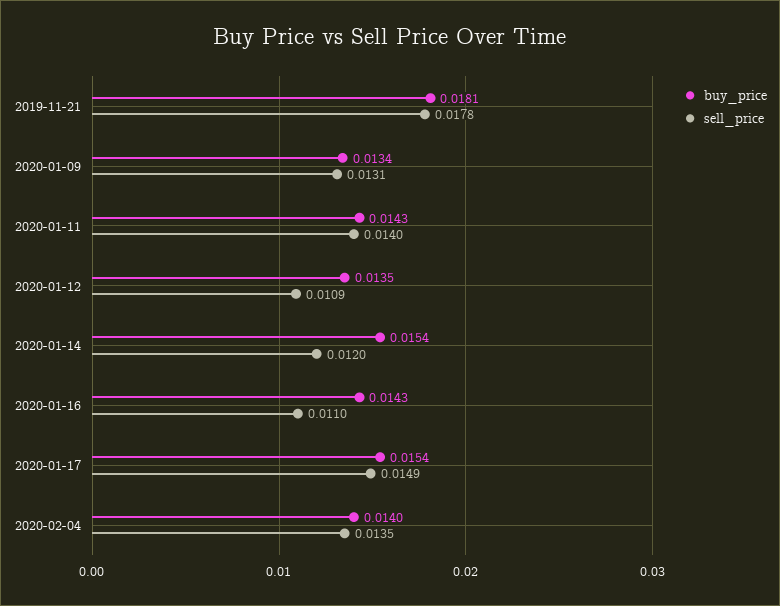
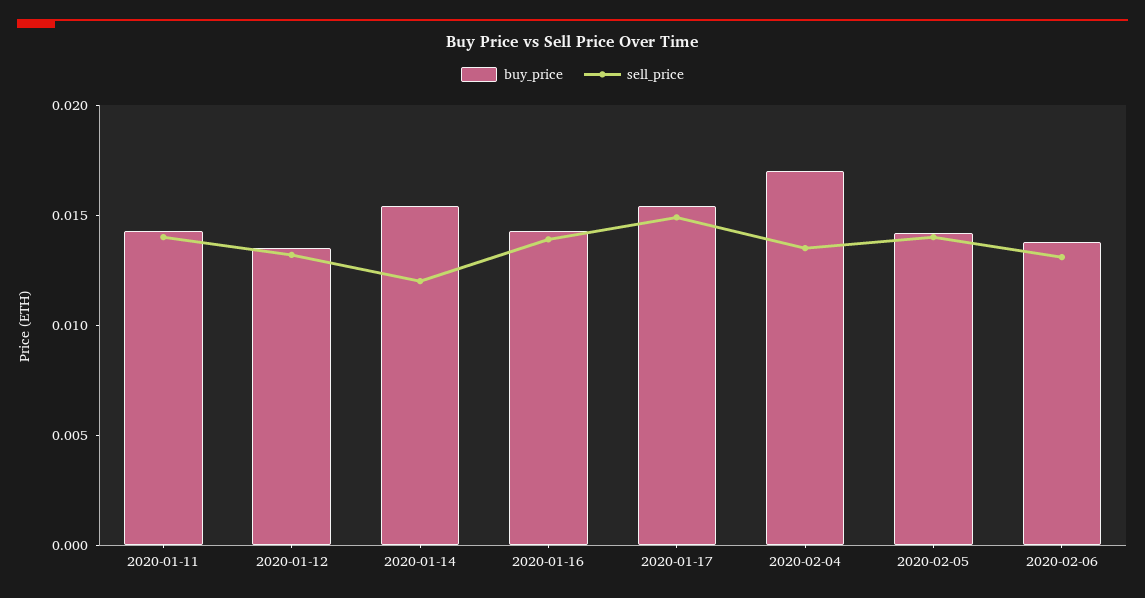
buy_price, 2019-11-21: 0.0181 -> none
sell_price, 2019-11-21: 0.0178 -> none
buy_price, 2020-01-09: 0.0134 -> none
sell_price, 2020-01-09: 0.0131 -> none
sell_price, 2020-01-12: 0.0109 -> 0.013
sell_price, 2020-01-16: 0.011 -> 0.014
buy_price, 2020-02-04: 0.014 -> 0.017
buy_price, 2020-02-05: none -> 0.014
sell_price, 2020-02-05: none -> 0.014
buy_price, 2020-02-06: none -> 0.014
sell_price, 2020-02-06: none -> 0.013

